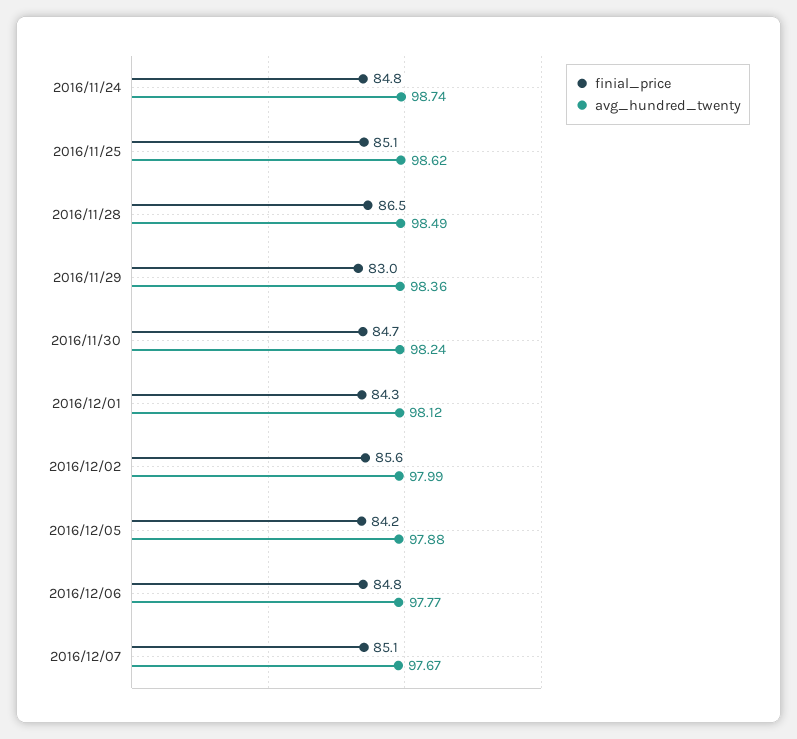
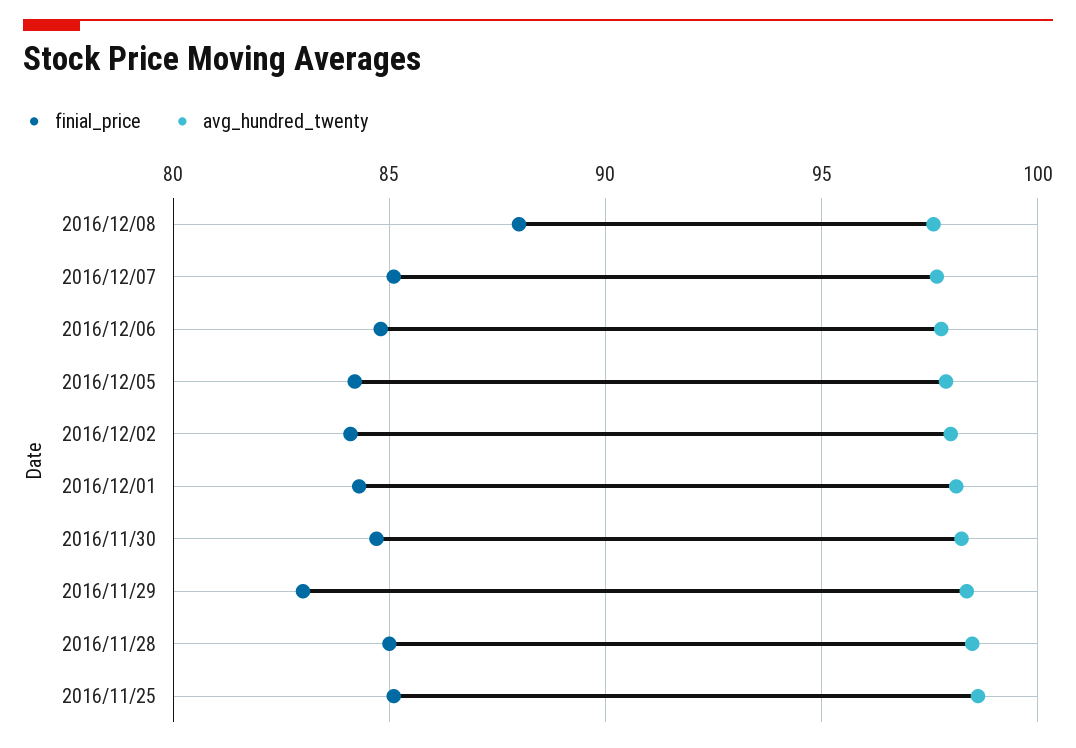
finial_price, 2016/11/24: 84.8 -> none
avg_hundred_twenty, 2016/11/24: 98.74 -> none
finial_price, 2016/11/28: 86.5 -> 85
finial_price, 2016/12/02: 85.6 -> 84
finial_price, 2016/12/08: none -> 88
avg_hundred_twenty, 2016/12/08: none -> 97.5

